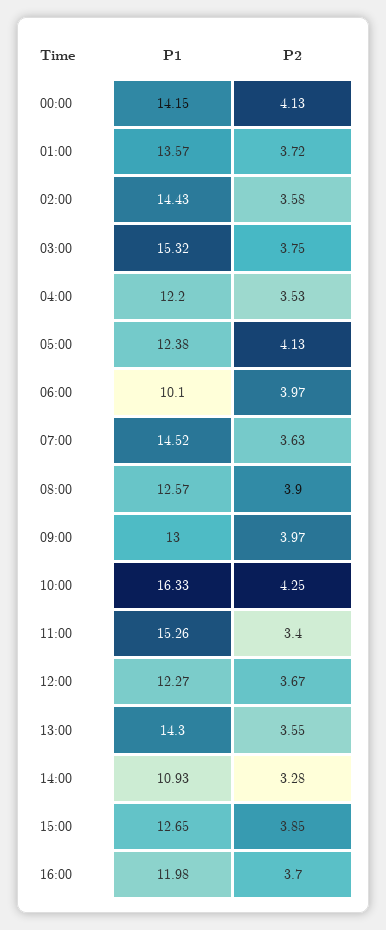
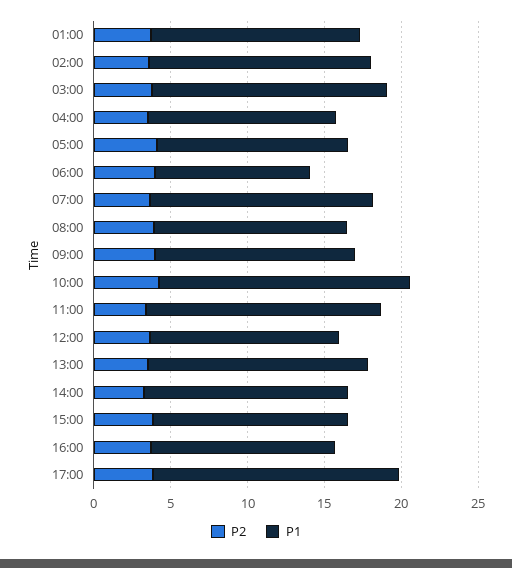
P1, 00:00: 14.15 -> none
P2, 00:00: 4.13 -> none
P1, 14:00: 10.93 -> 13
P2, 17:00: none -> 4
P1, 17:00: none -> 16

